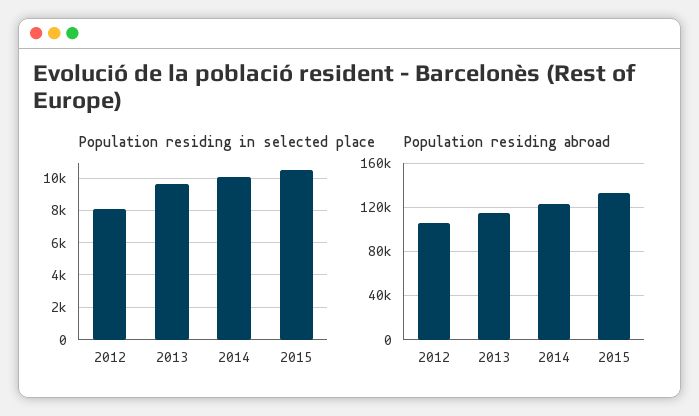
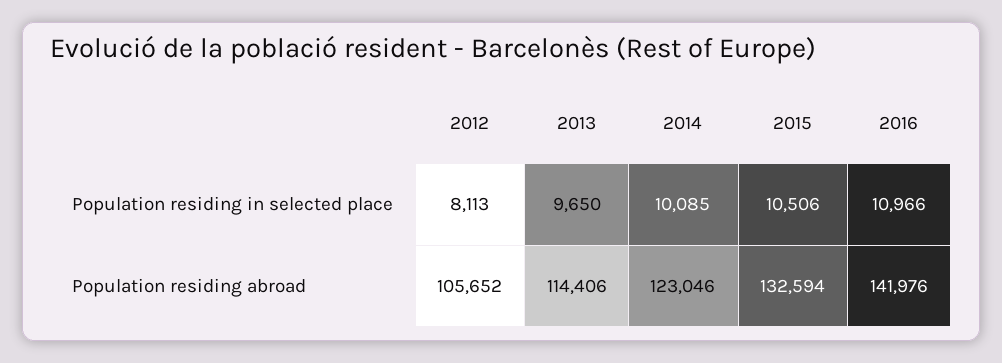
Population residing in selected place, 2016: none -> 10966
Population residing abroad, 2016: none -> 141976

